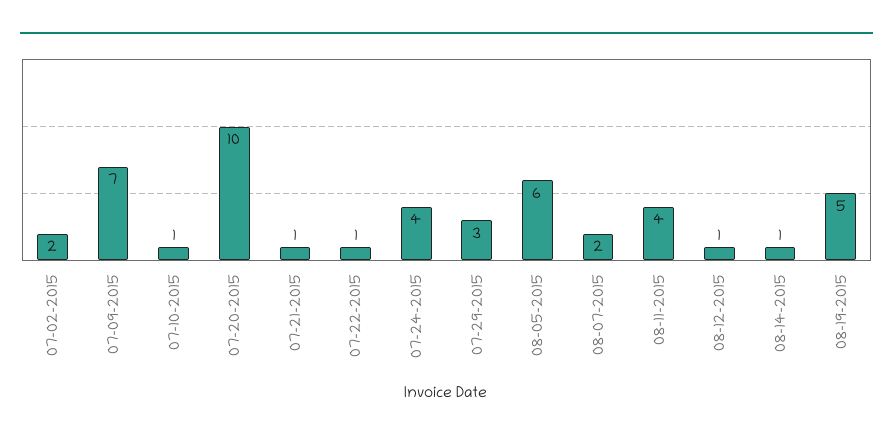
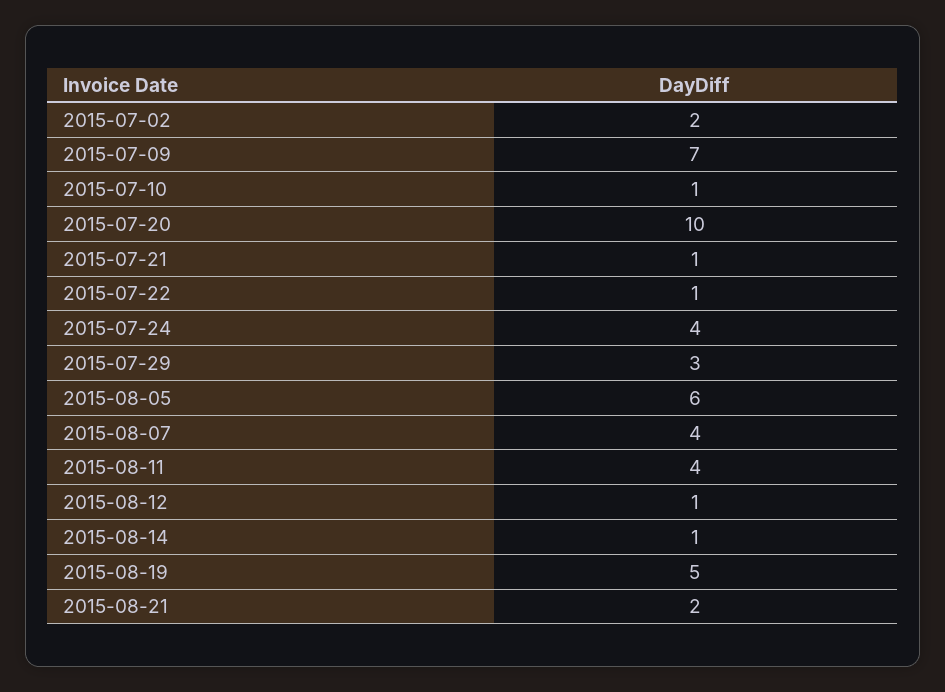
08-07-2015: 2 -> 4
2015-08-21: none -> 2

